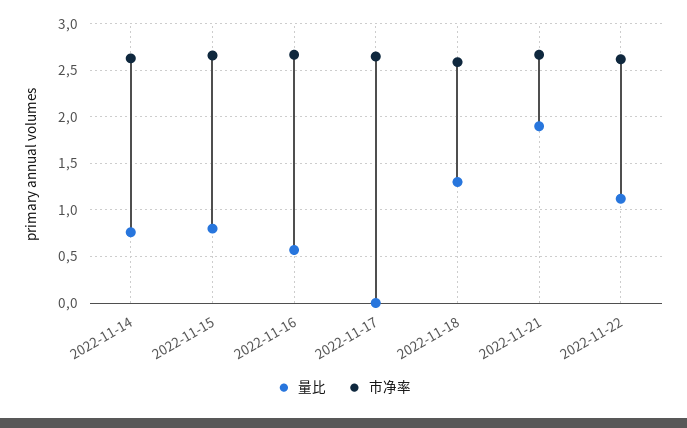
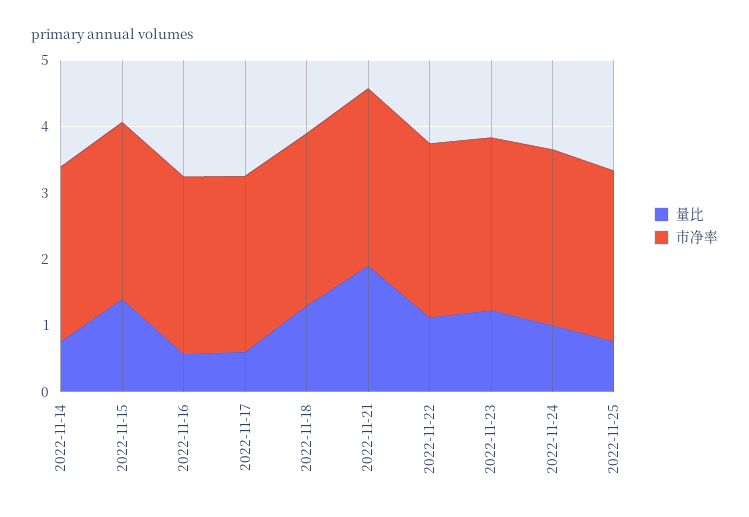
量比, 2022-11-15: 0.8 -> 1.4
量比, 2022-11-17: 0 -> 0.6
量比, 2022-11-23: none -> 1.2
市净率, 2022-11-23: none -> 2.6
量比, 2022-11-24: none -> 1
市净率, 2022-11-24: none -> 2.6
量比, 2022-11-25: none -> 0.8
市净率, 2022-11-25: none -> 2.6

